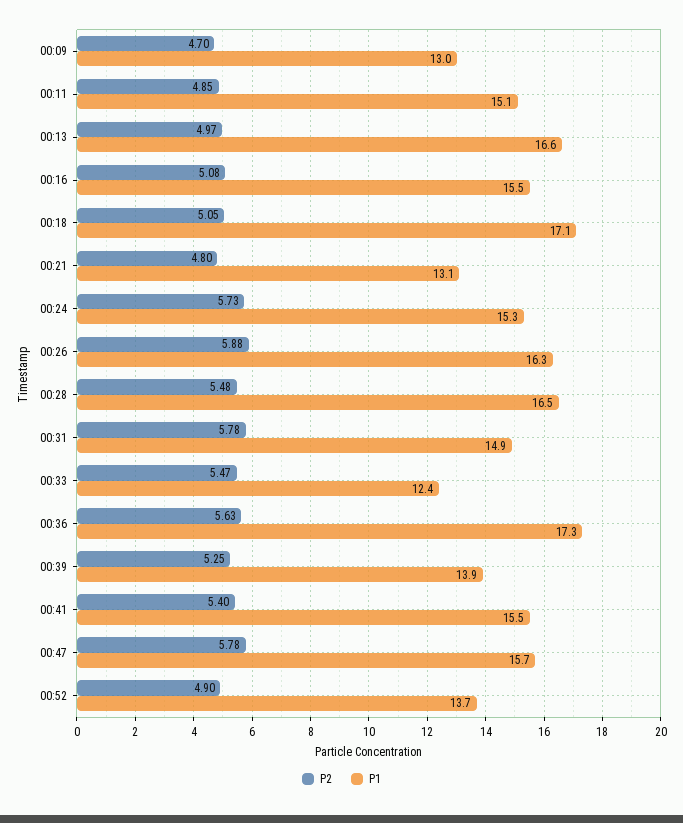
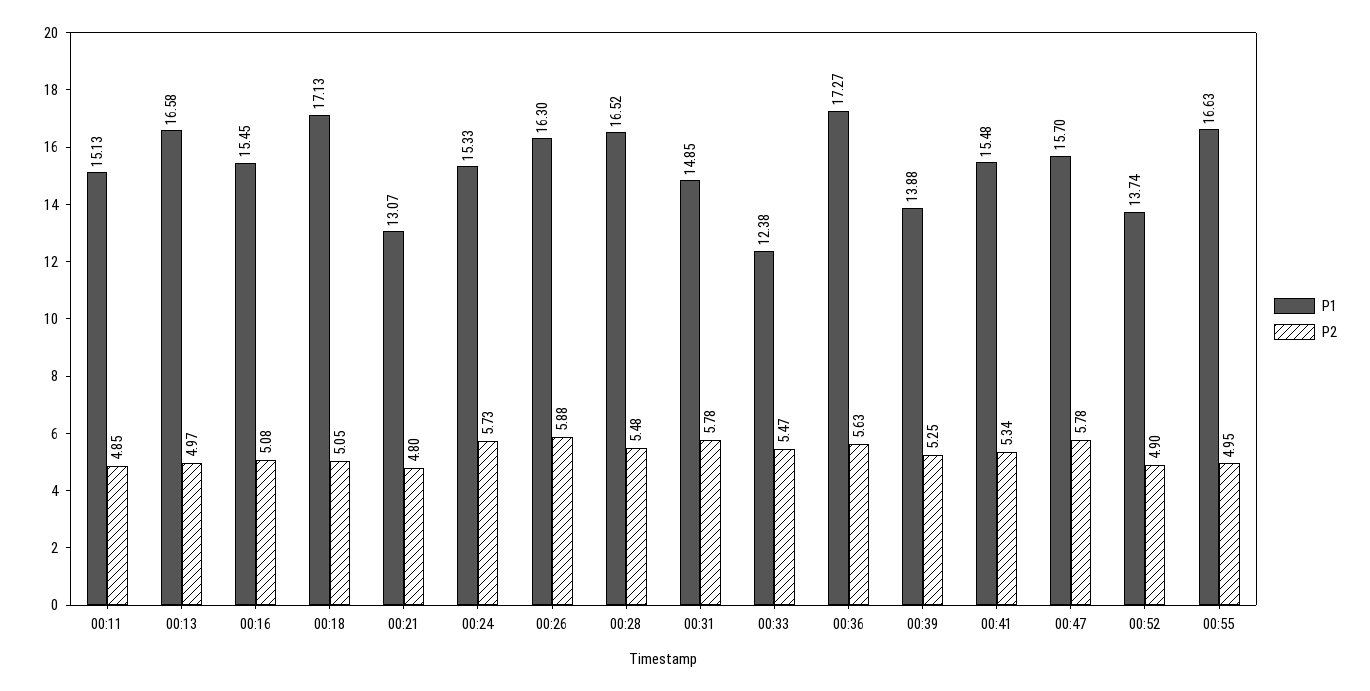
P2, 00:09: 4.7 -> none
P1, 00:09: 13 -> none
P2, 00:41: 5.4 -> 5.34
P1, 00:55: none -> 16.63
P2, 00:55: none -> 4.95

